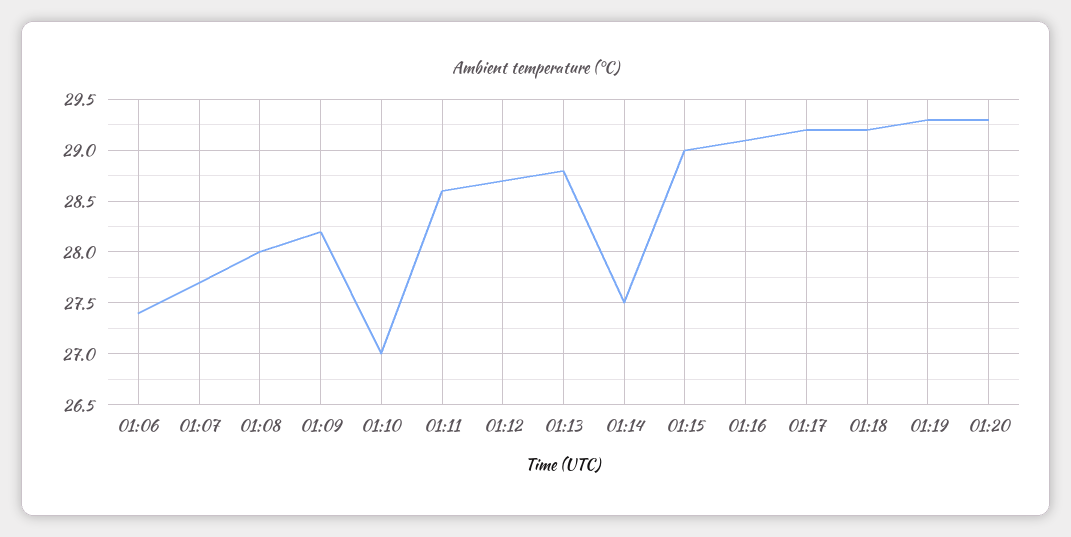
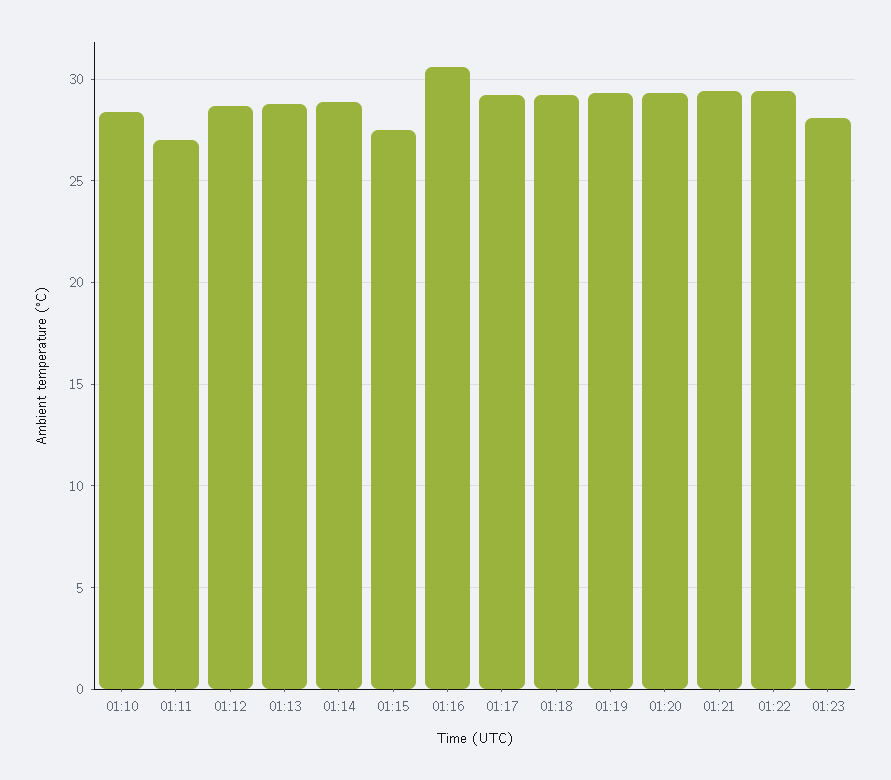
01:06: 27.4 -> none
01:07: 27.7 -> none
01:08: 28 -> none
01:09: 28.2 -> none
01:10: 27 -> 28.5
01:11: 28.6 -> 27
01:14: 27.5 -> 29
01:15: 29 -> 27.5
01:16: 29.1 -> 30.5
01:21: none -> 29.5
01:22: none -> 29.5
01:23: none -> 28

